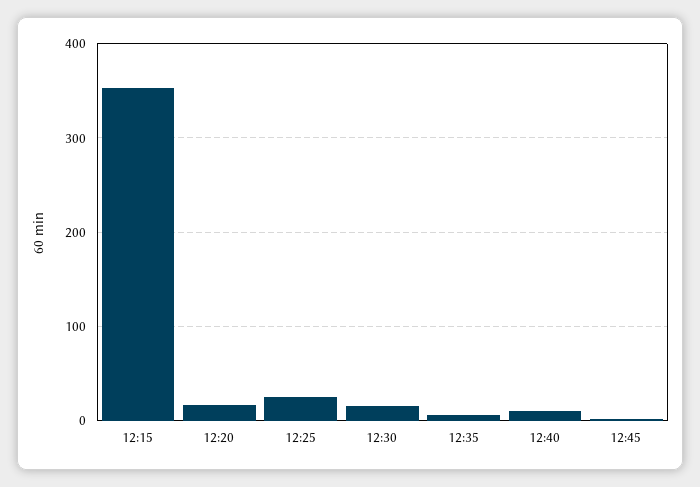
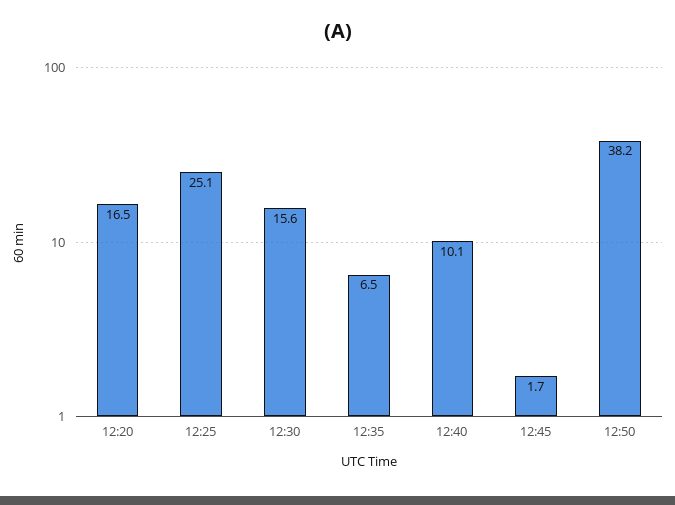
12:15: 350 -> none
12:50: none -> 38.2

